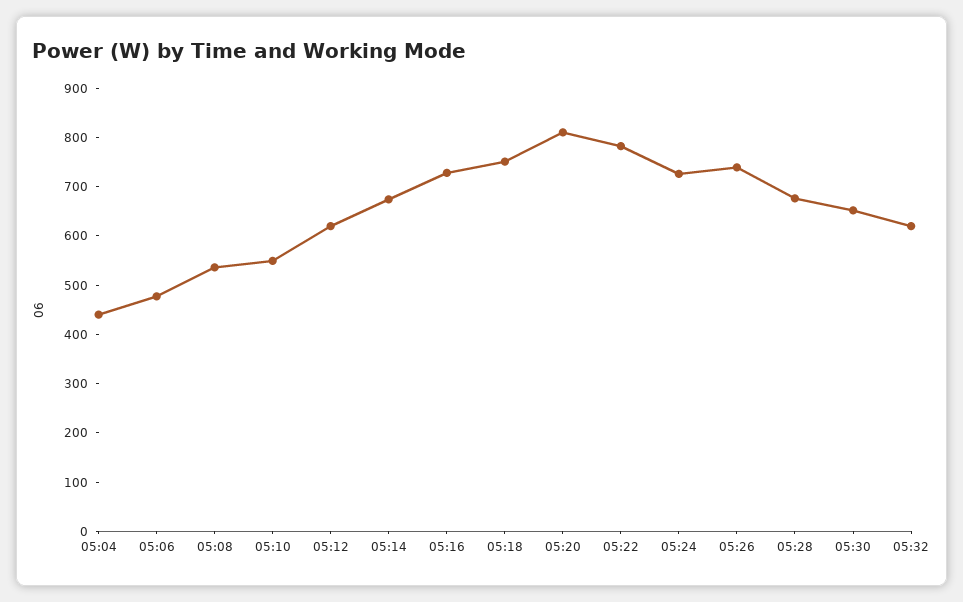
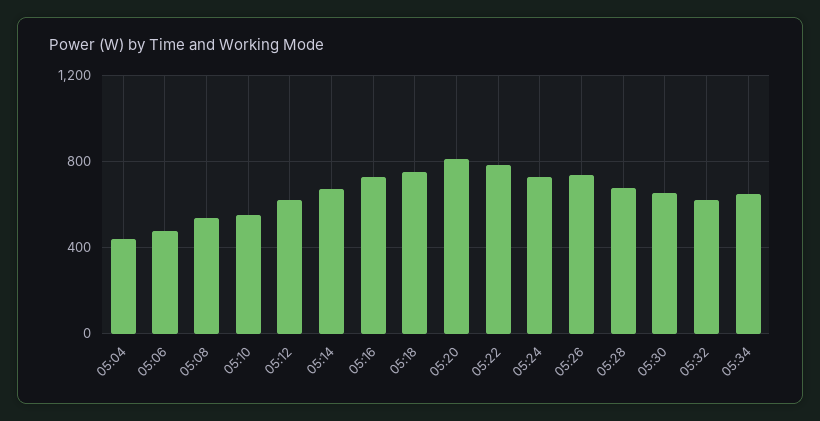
05:34: none -> 650

